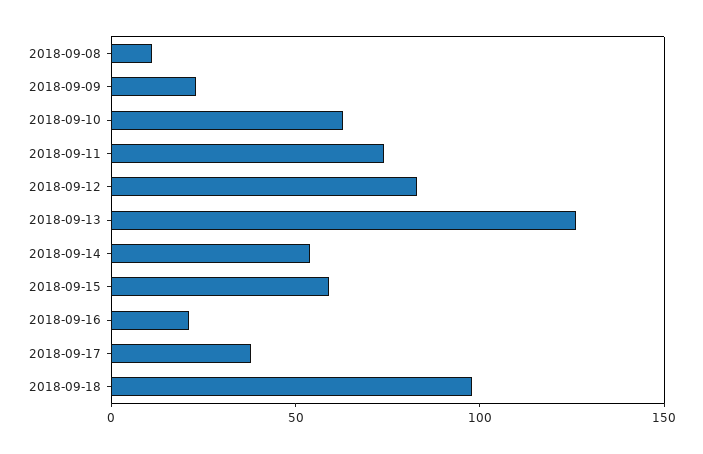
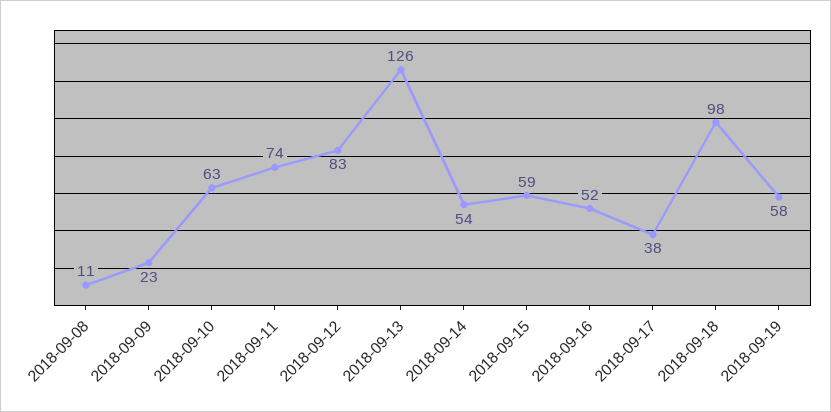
2018-09-16: 20 -> 52
2018-09-19: none -> 58

